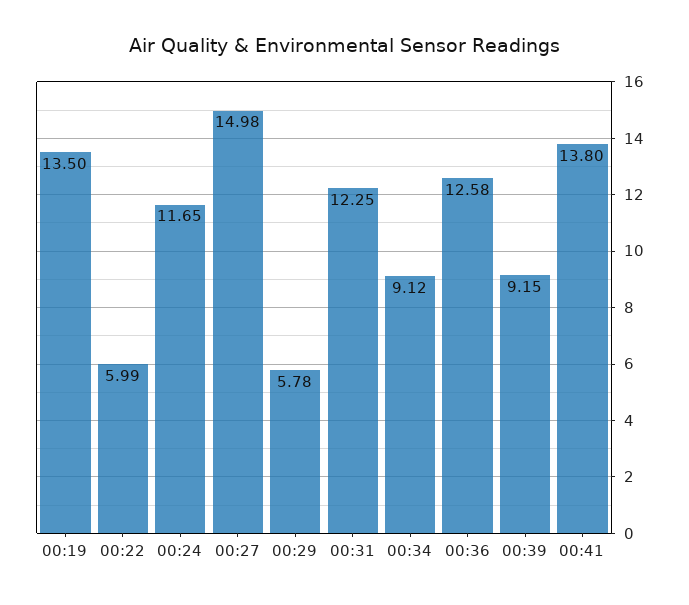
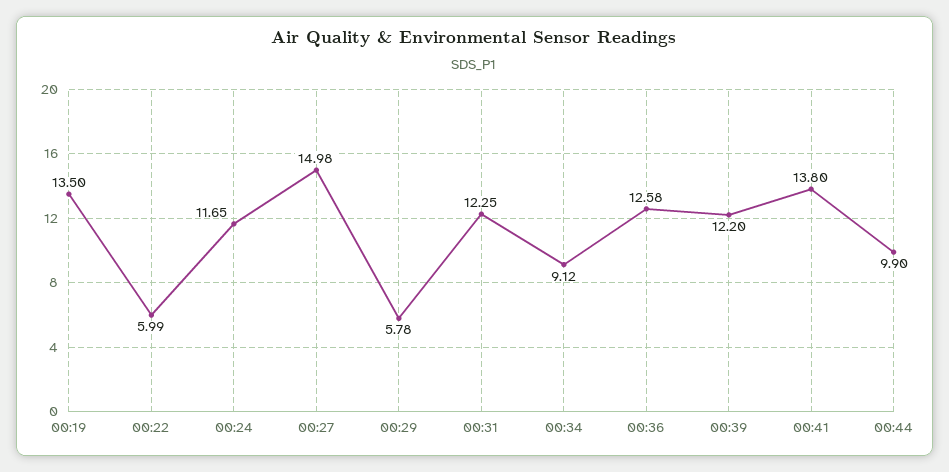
00:39: 9.15 -> 12.2
00:44: none -> 9.9

